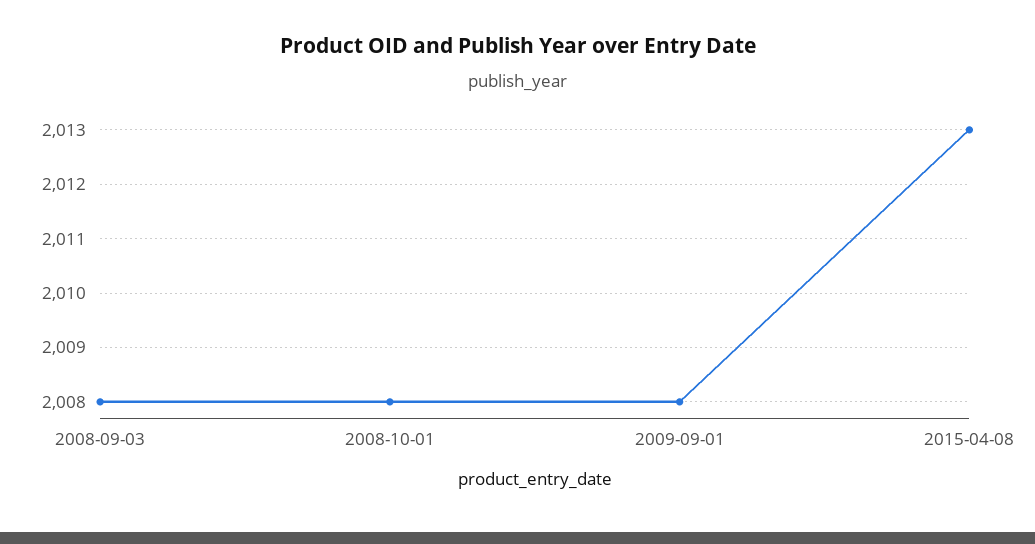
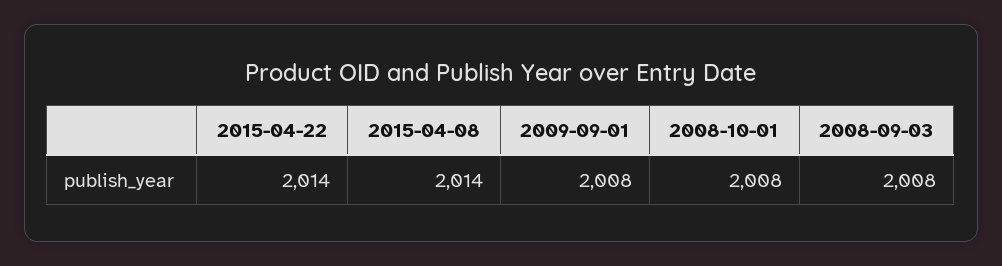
2015-04-08: 2013 -> 2014
2015-04-22: none -> 2014

